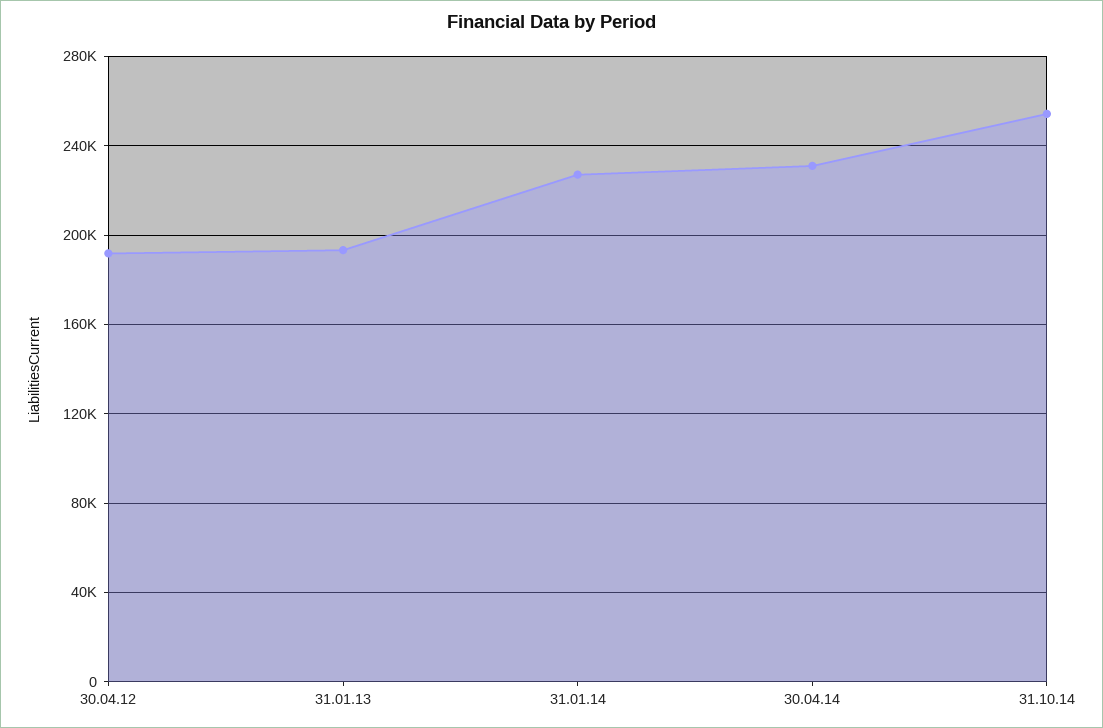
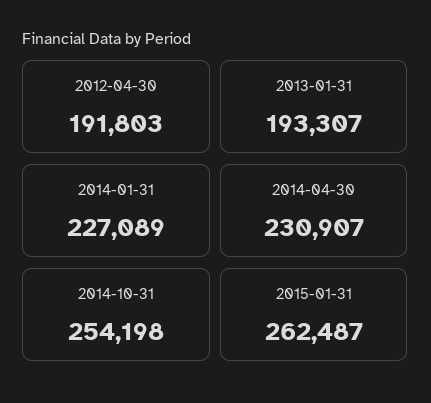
2015-01-31: none -> 262487

